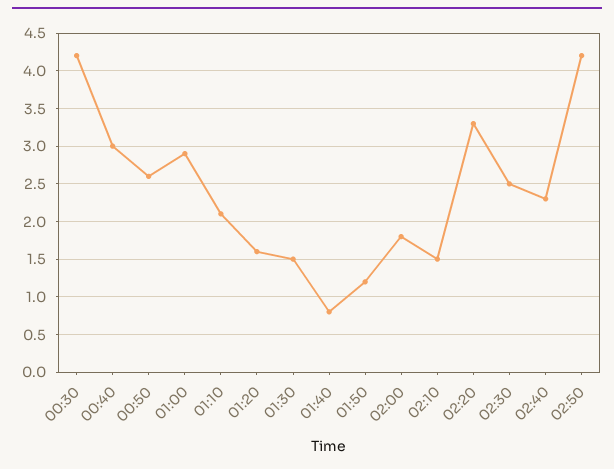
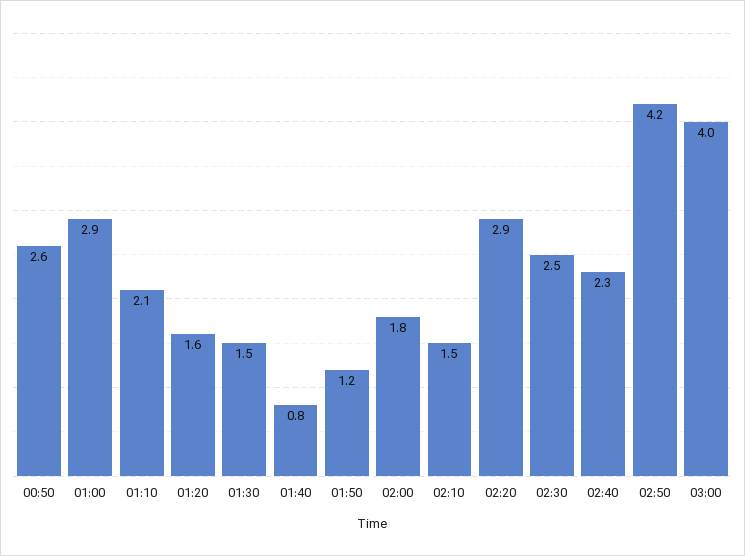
00:30: 4.2 -> none
00:40: 3 -> none
02:20: 3.3 -> 2.9
03:00: none -> 4

